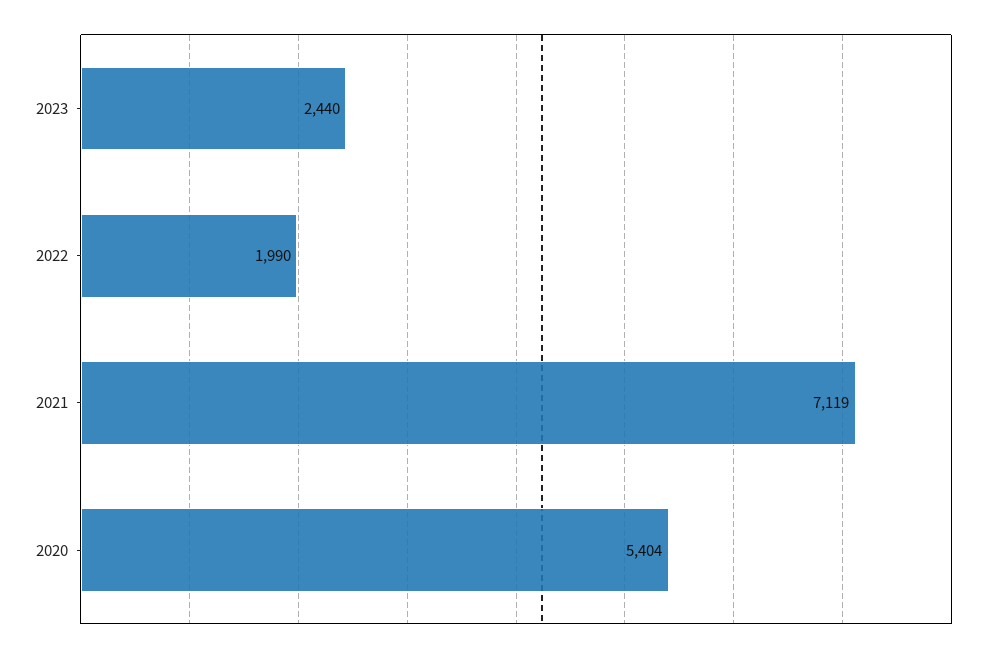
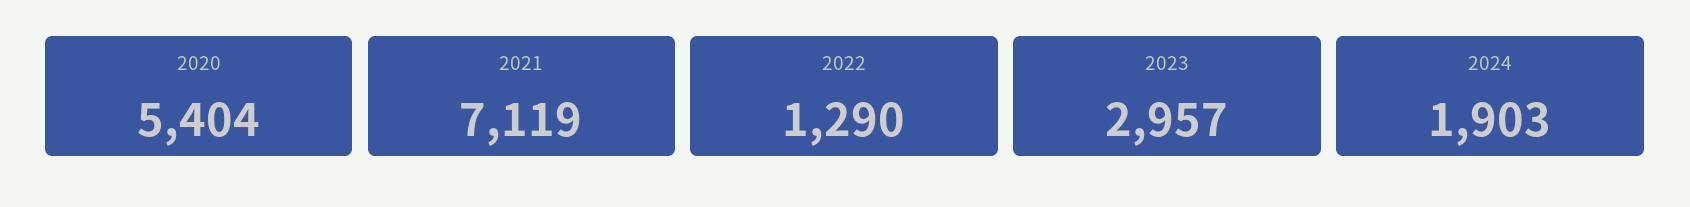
2023: 2440 -> 2957
2022: 1990 -> 1290
2024: none -> 1903

